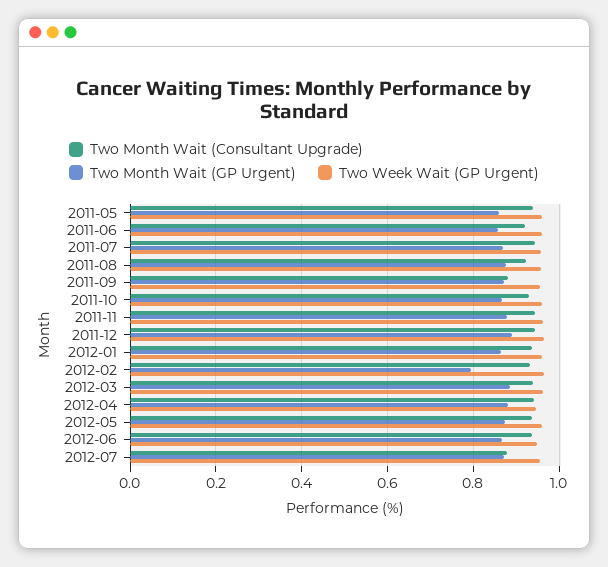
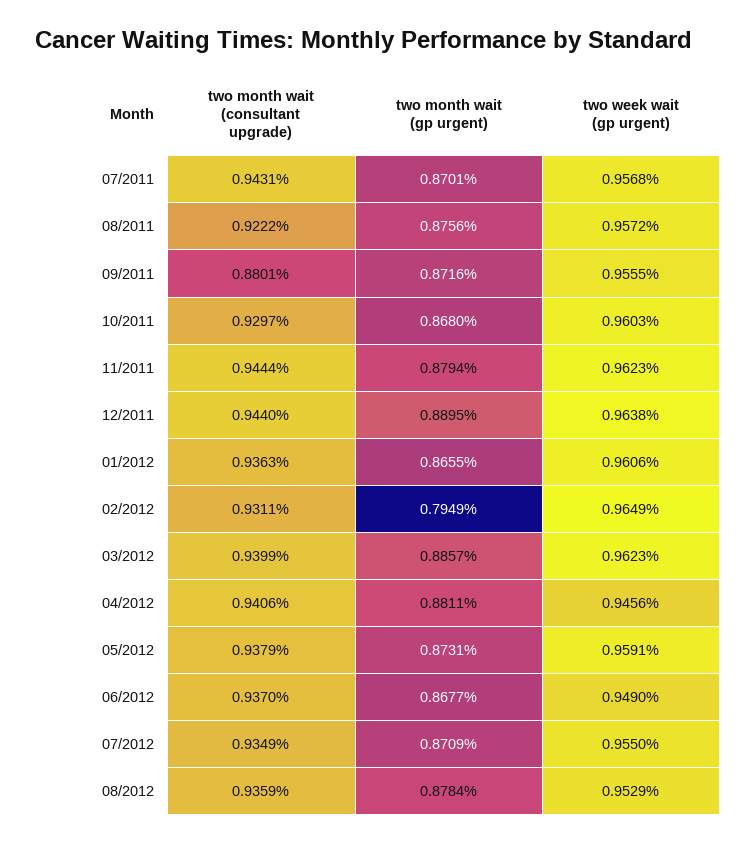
Two Month Wait (Consultant Upgrade), 2011-05: 0.94 -> none
Two Month Wait (GP Urgent), 2011-05: 0.86 -> none
Two Week Wait (GP Urgent), 2011-05: 0.96 -> none
Two Month Wait (Consultant Upgrade), 2011-06: 0.92 -> none
Two Month Wait (GP Urgent), 2011-06: 0.86 -> none
Two Week Wait (GP Urgent), 2011-06: 0.96 -> none
Two Month Wait (Consultant Upgrade), 2012-07: 0.88 -> 0.9349
Two Month Wait (Consultant Upgrade), 08/2012: none -> 0.9359
Two Month Wait (GP Urgent), 08/2012: none -> 0.8784
Two Week Wait (GP Urgent), 08/2012: none -> 0.9529

